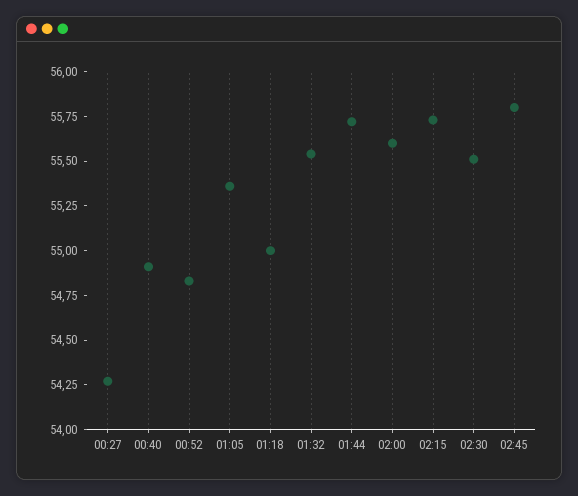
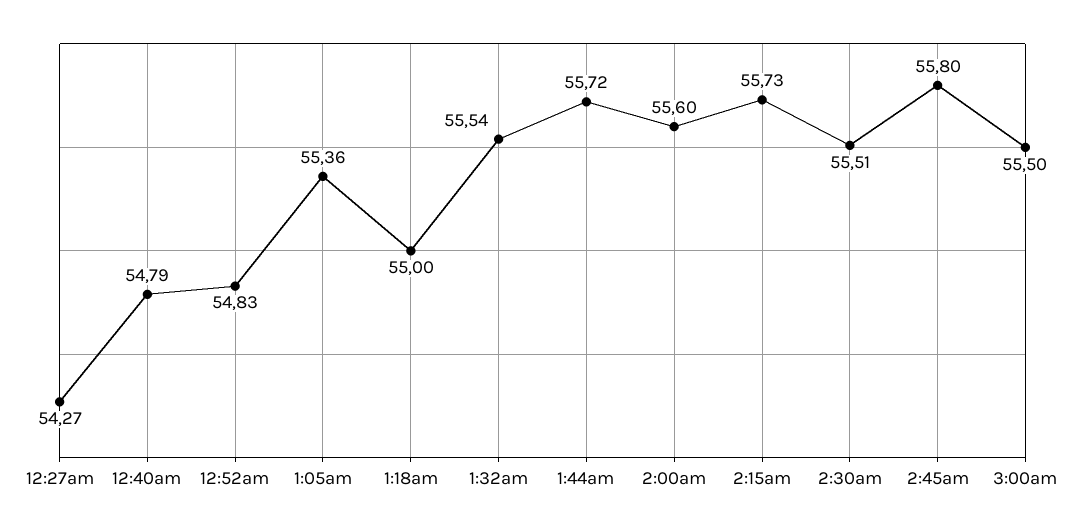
00:40: 54.9 -> 54.79
3:00am: none -> 55.5

